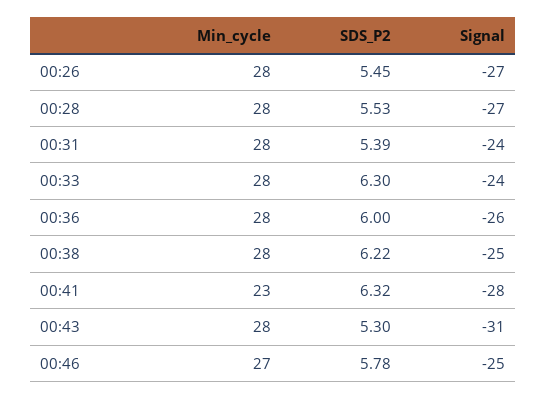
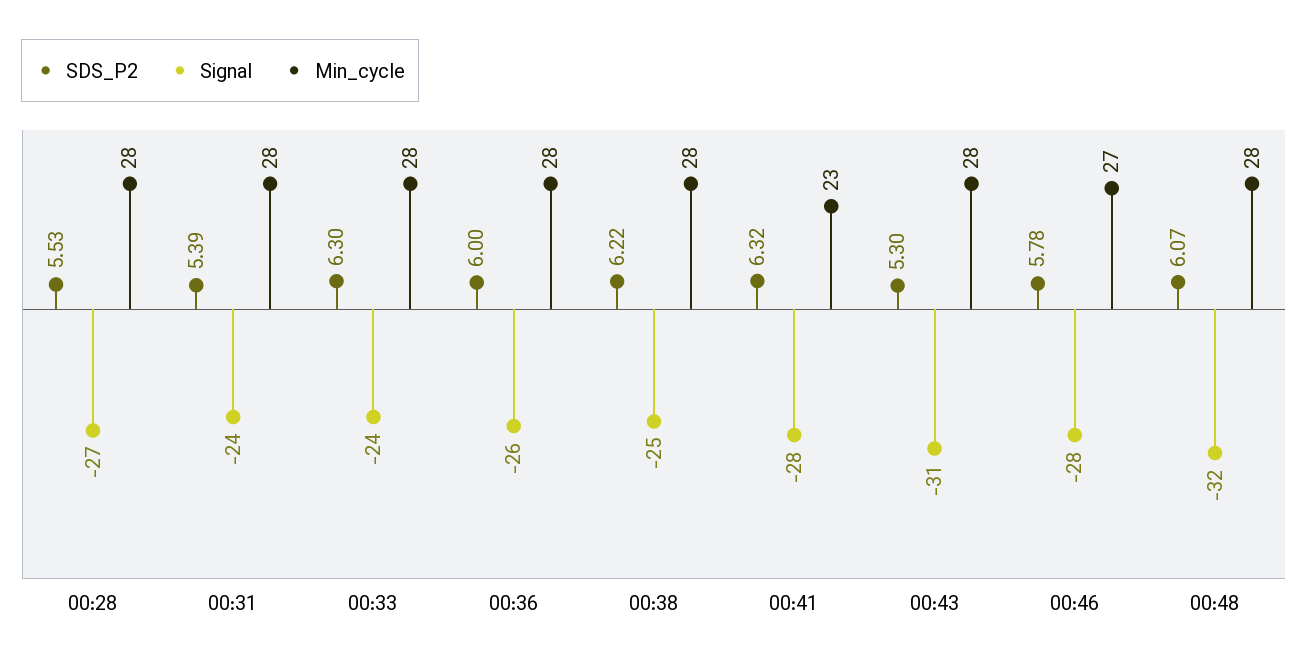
Min_cycle, 00:26: 28 -> none
SDS_P2, 00:26: 5.45 -> none
Signal, 00:26: -27 -> none
Signal, 00:46: -25 -> -28
SDS_P2, 00:48: none -> 6.07
Signal, 00:48: none -> -32
Min_cycle, 00:48: none -> 28

